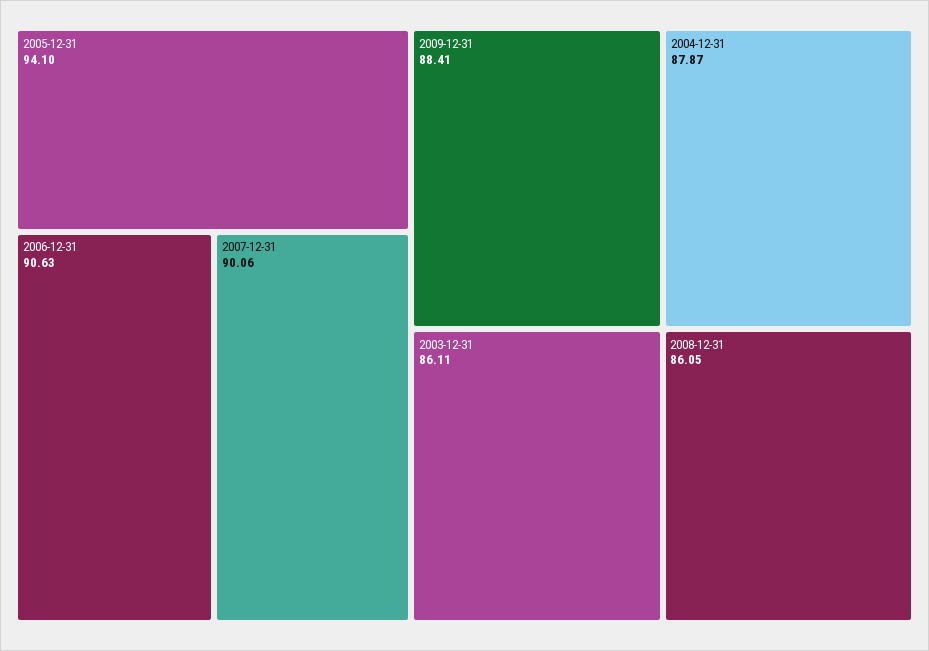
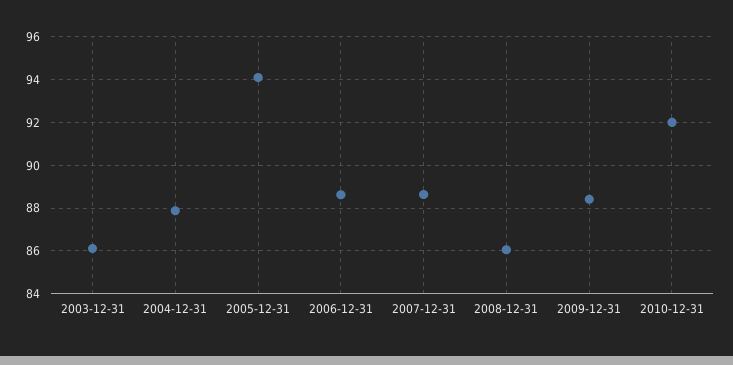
2006-12-31: 90.63 -> 88.5
2007-12-31: 90.06 -> 88.5
2010-12-31: none -> 92

